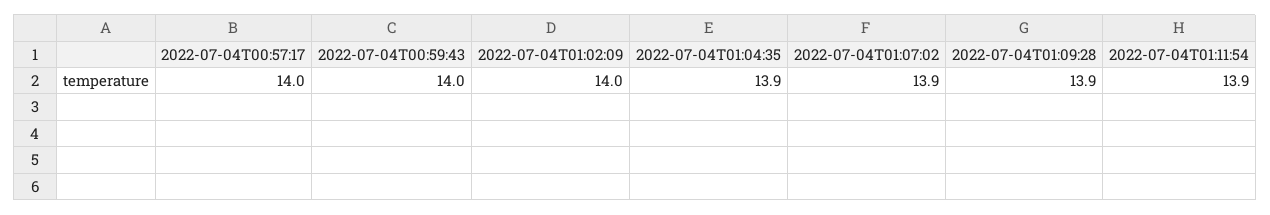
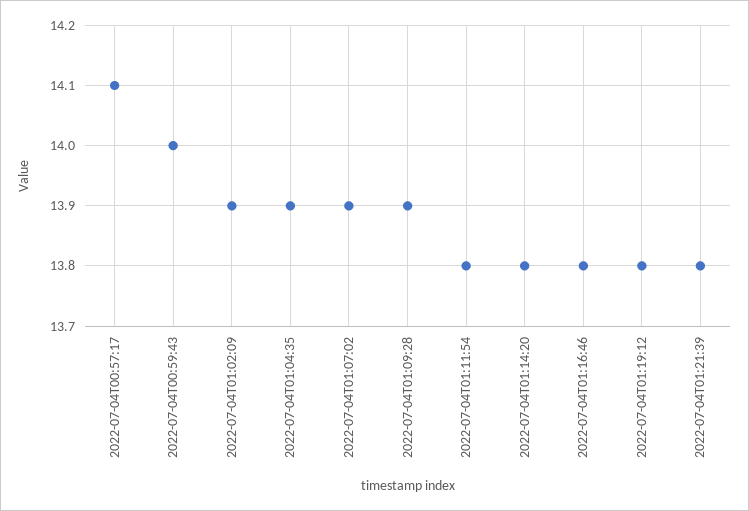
2022-07-04T00:57:17: 14 -> 14.1
2022-07-04T01:02:09: 14 -> 13.9
2022-07-04T01:11:54: 13.9 -> 13.8
2022-07-04T01:14:20: none -> 13.8
2022-07-04T01:16:46: none -> 13.8
2022-07-04T01:19:12: none -> 13.8
2022-07-04T01:21:39: none -> 13.8

